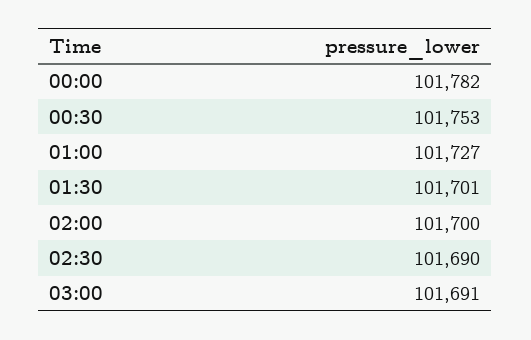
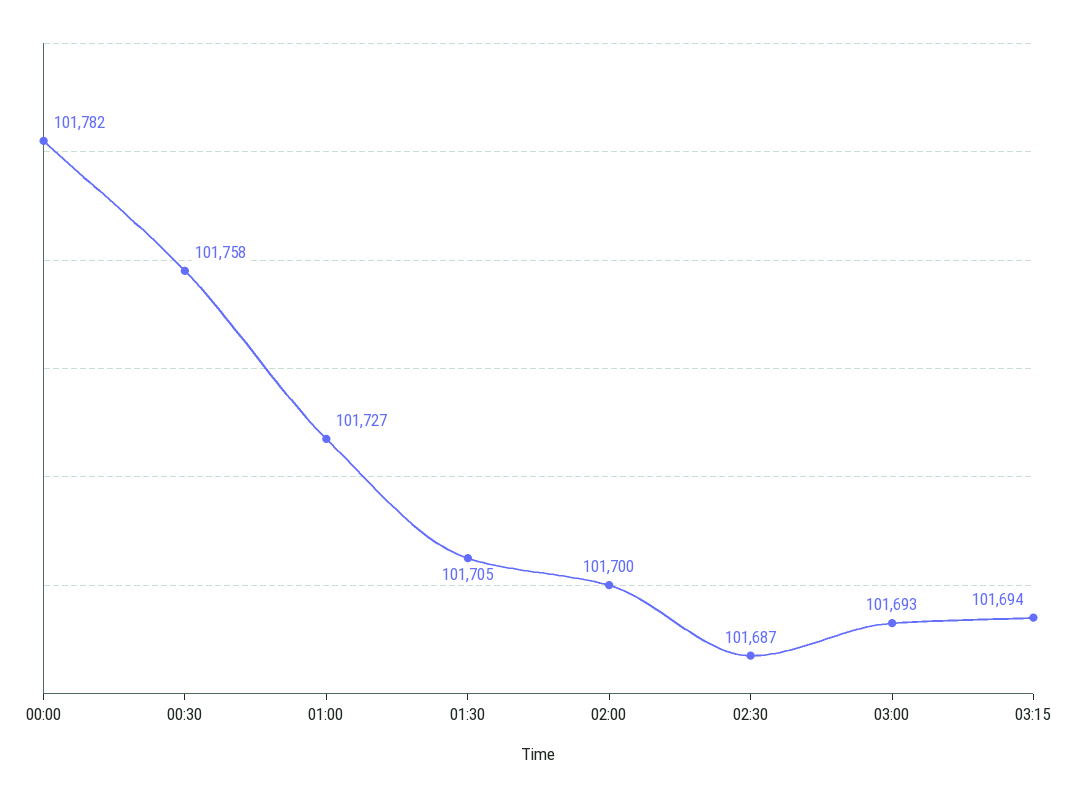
00:30: 101753 -> 101758
01:30: 101701 -> 101705
02:30: 101690 -> 101687
03:00: 101691 -> 101693
03:15: none -> 101694

